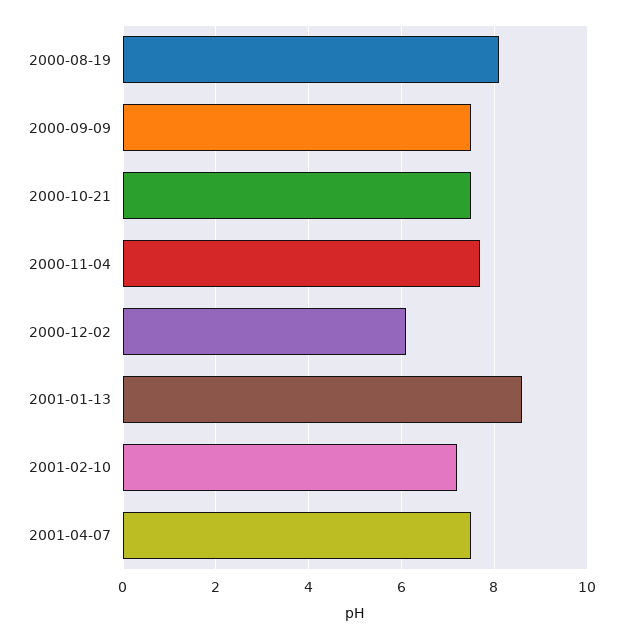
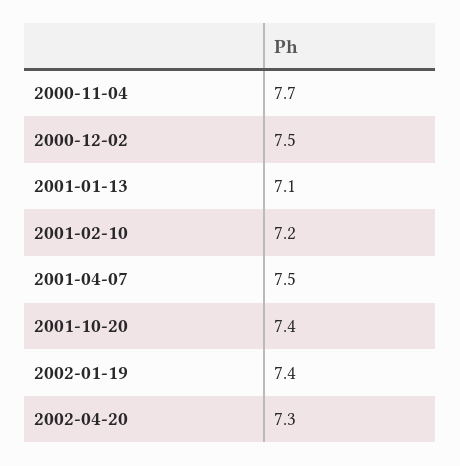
2000-08-19: 8 -> none
2000-09-09: 7.5 -> none
2000-10-21: 7.5 -> none
2000-12-02: 6 -> 7.5
2001-01-13: 8.5 -> 7.1
2001-10-20: none -> 7.4
2002-01-19: none -> 7.4
2002-04-20: none -> 7.3

